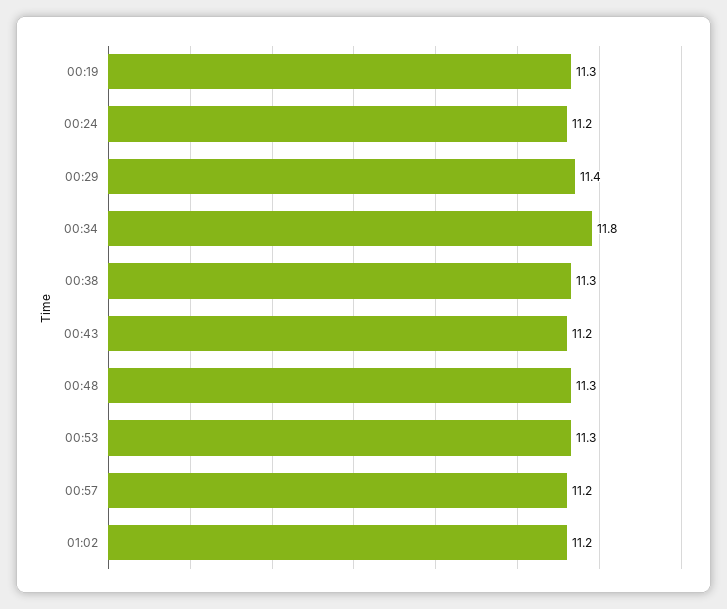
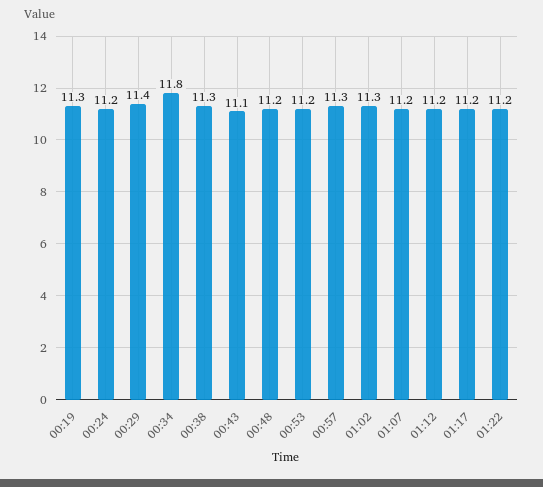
00:43: 11.2 -> 11.1
00:48: 11.3 -> 11.2
00:53: 11.3 -> 11.2
00:57: 11.2 -> 11.3
01:02: 11.2 -> 11.3
01:07: none -> 11.2
01:12: none -> 11.2
01:17: none -> 11.2
01:22: none -> 11.2

